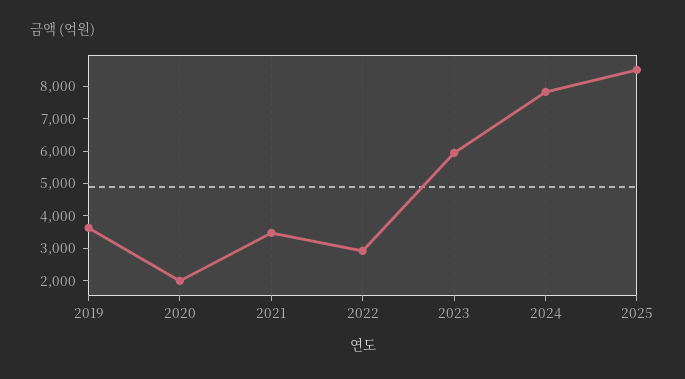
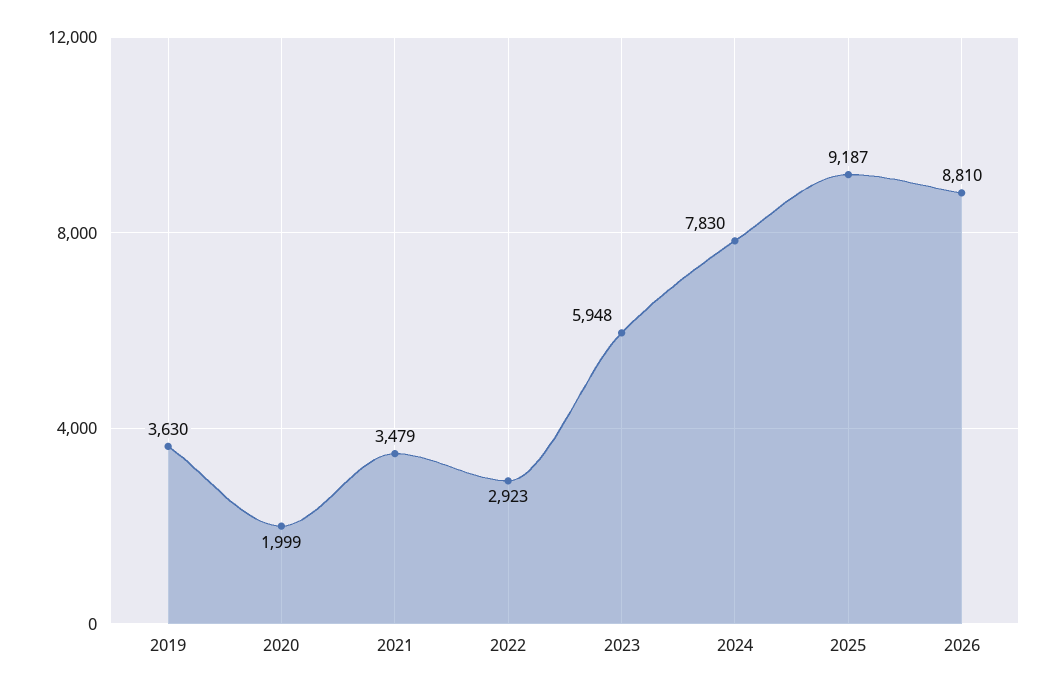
2025: 8500 -> 9187
2026: none -> 8810

